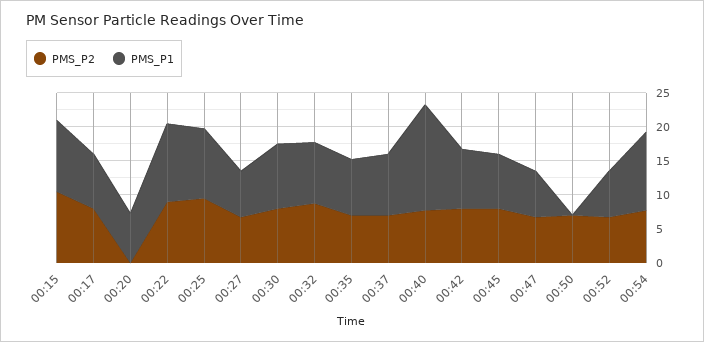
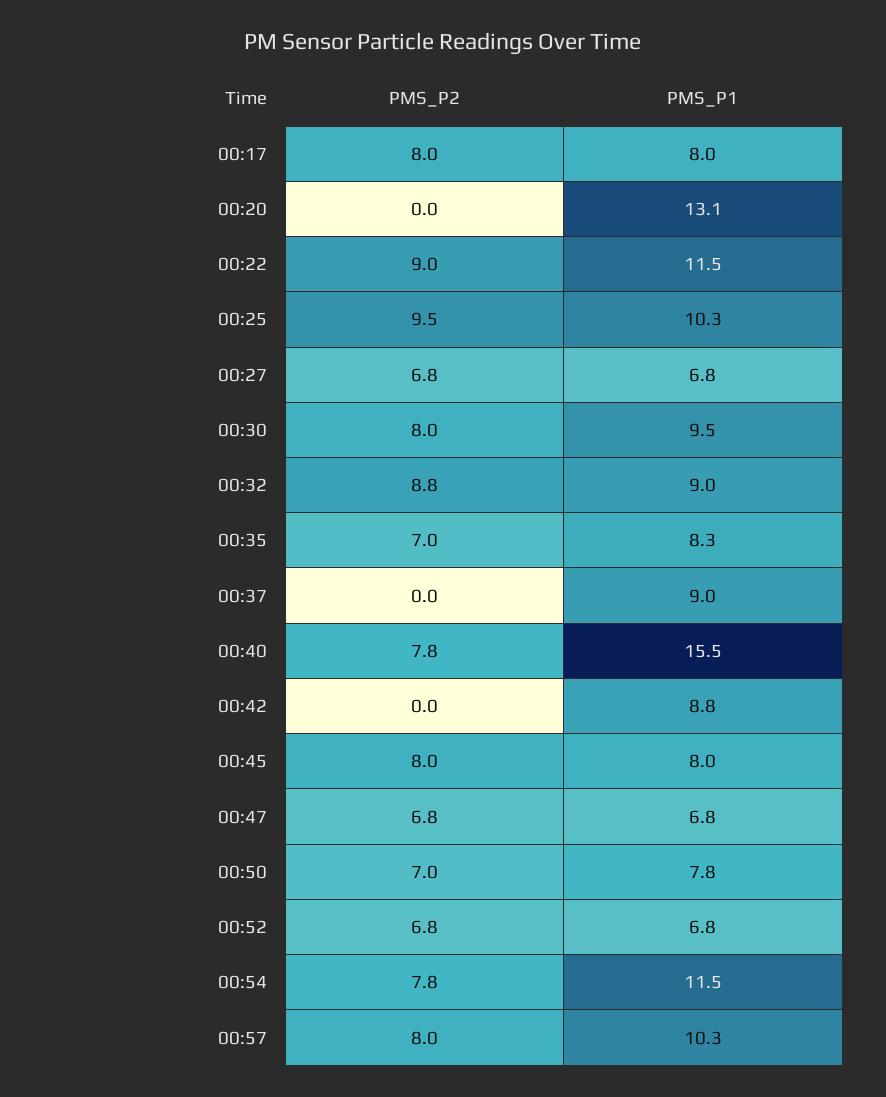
PMS_P2, 00:15: 10 -> none
PMS_P1, 00:15: 10 -> none
PMS_P1, 00:20: 7.5 -> 13.1
PMS_P2, 00:37: 7.5 -> 0
PMS_P2, 00:42: 7.5 -> 0
PMS_P1, 00:50: 0 -> 7.8
PMS_P2, 00:57: none -> 8
PMS_P1, 00:57: none -> 10.3

